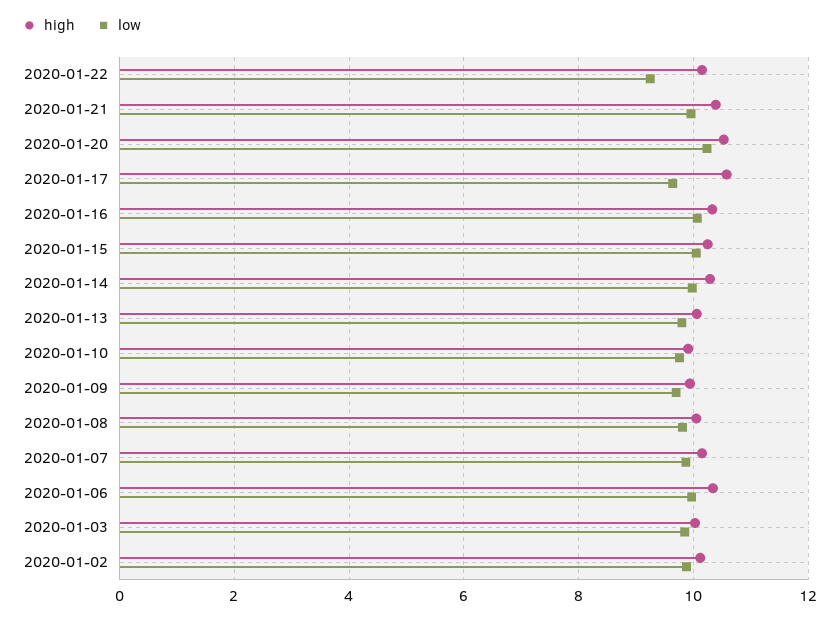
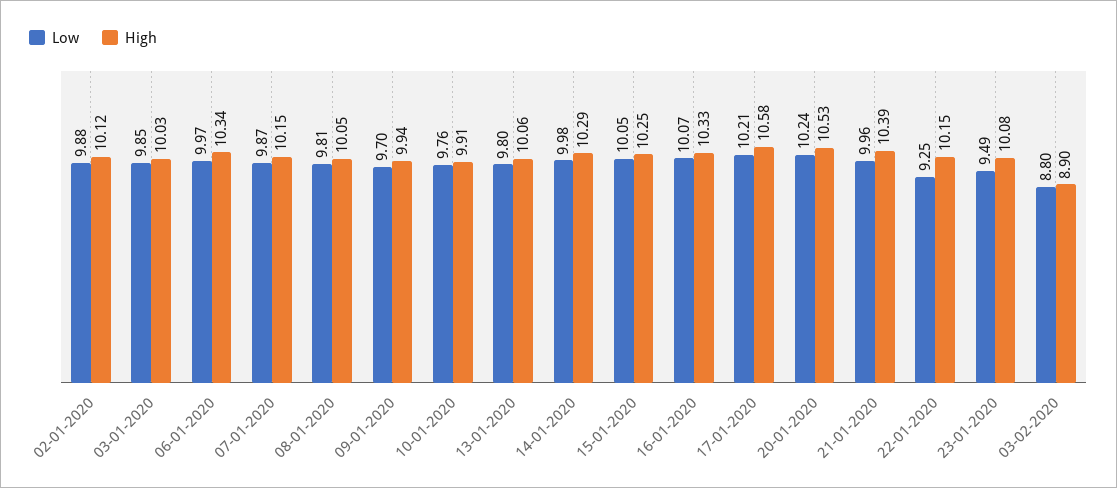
low, 2020-01-17: 9.6 -> 10.21
low, 23-01-2020: none -> 9.49
high, 23-01-2020: none -> 10.08
low, 03-02-2020: none -> 8.8
high, 03-02-2020: none -> 8.9

